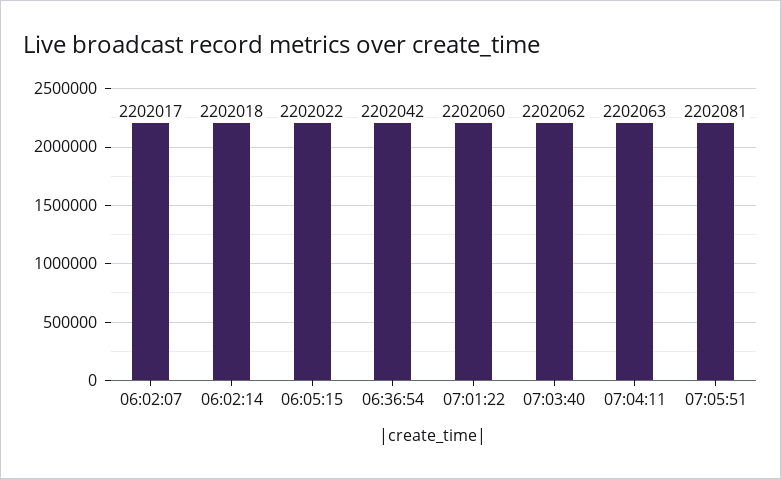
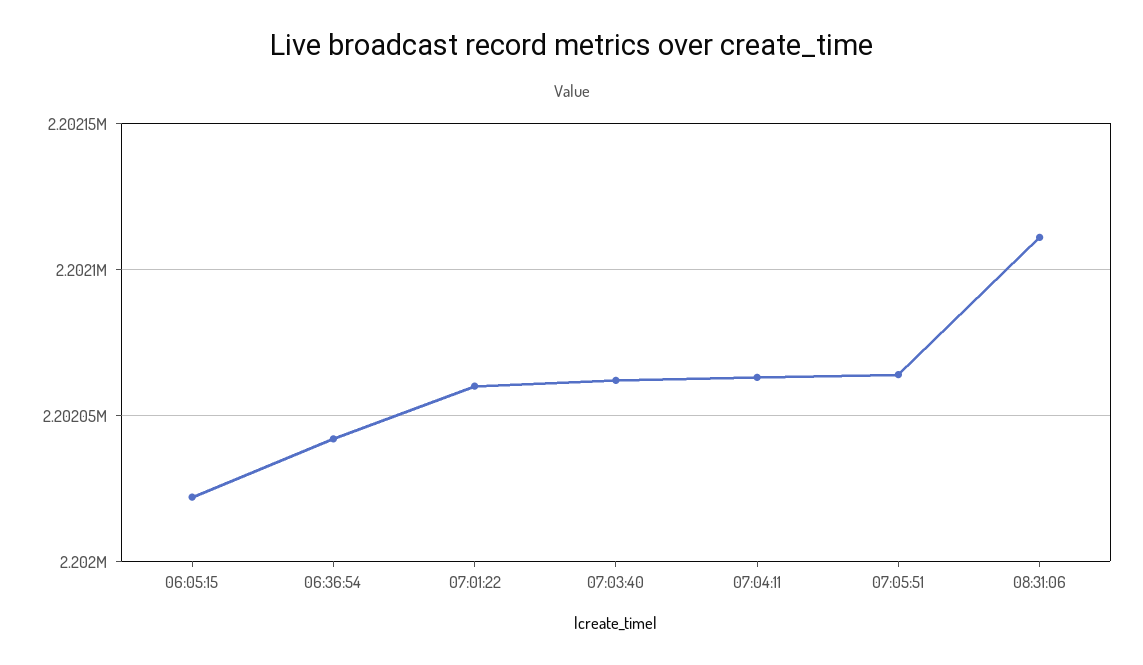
06:02:07: 2202017 -> none
06:02:14: 2202018 -> none
07:05:51: 2202081 -> 2202065
08:31:06: none -> 2202110

